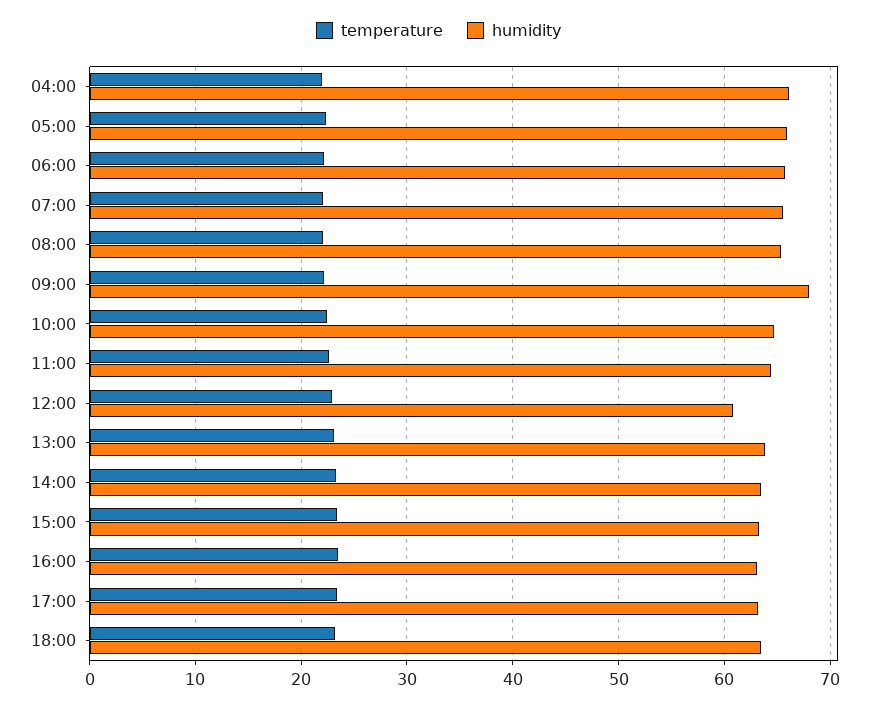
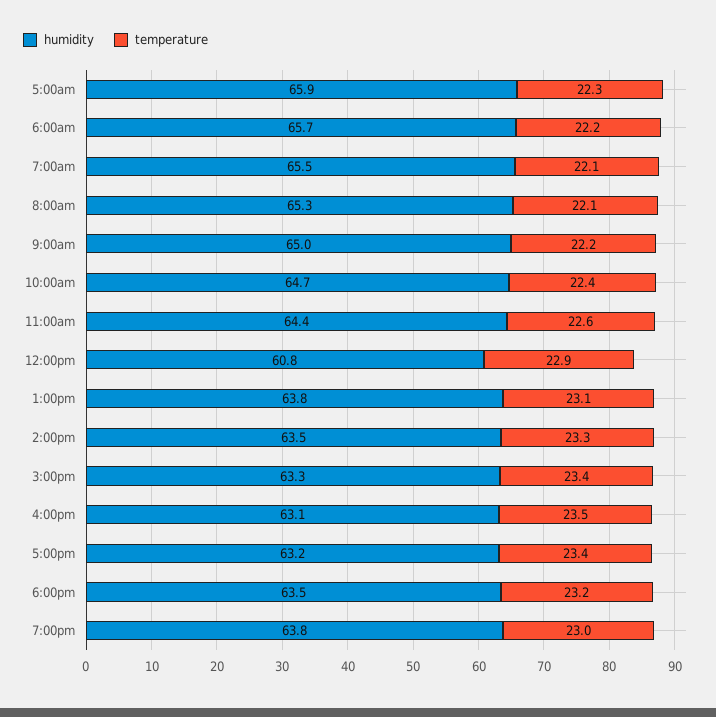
temperature, 04:00: 22 -> none
humidity, 04:00: 66 -> none
humidity, 09:00: 68 -> 65
humidity, 7:00pm: none -> 63.8
temperature, 7:00pm: none -> 23

